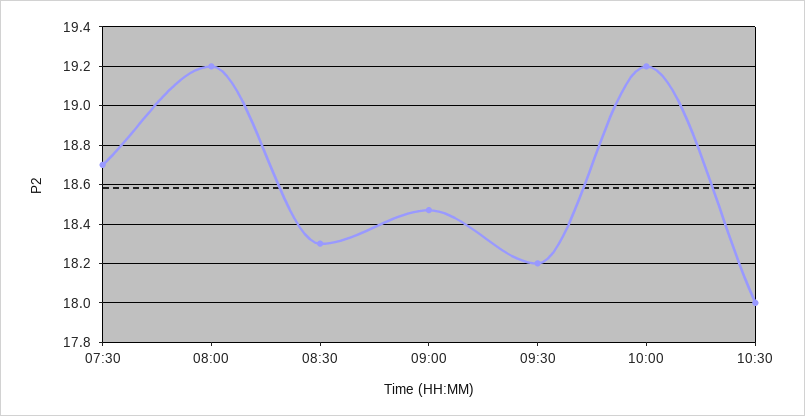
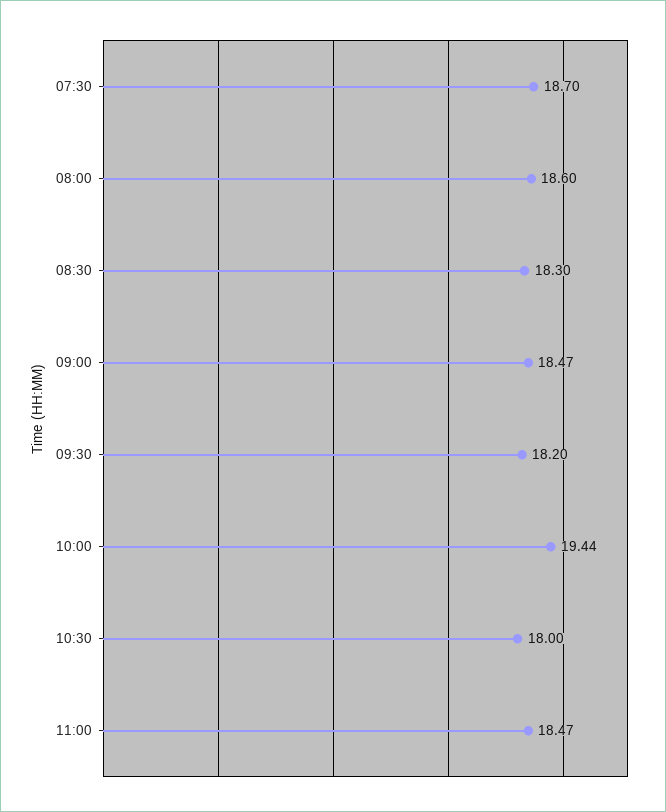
08:00: 19.2 -> 18.6
10:00: 19.2 -> 19.44
11:00: none -> 18.47

